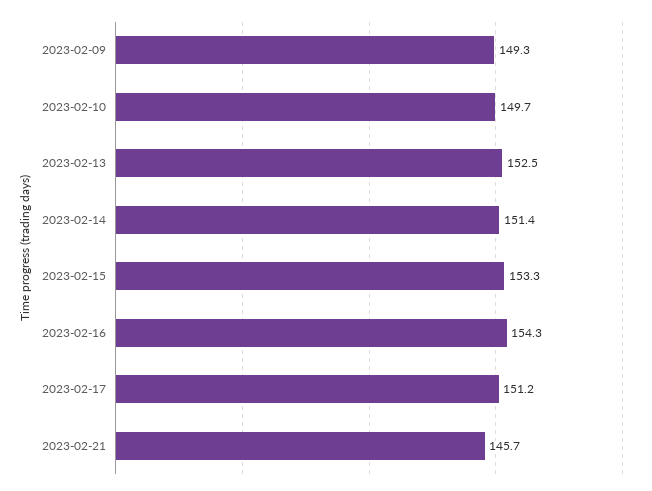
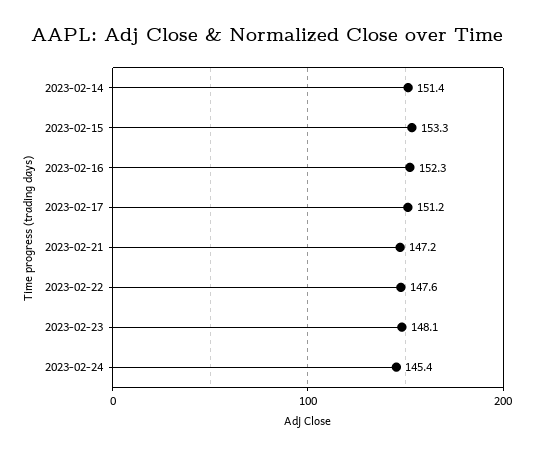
2023-02-09: 149.3 -> none
2023-02-10: 149.7 -> none
2023-02-13: 152.5 -> none
2023-02-16: 154.3 -> 152.3
2023-02-21: 145.7 -> 147.2
2023-02-22: none -> 147.6
2023-02-23: none -> 148.1
2023-02-24: none -> 145.4

